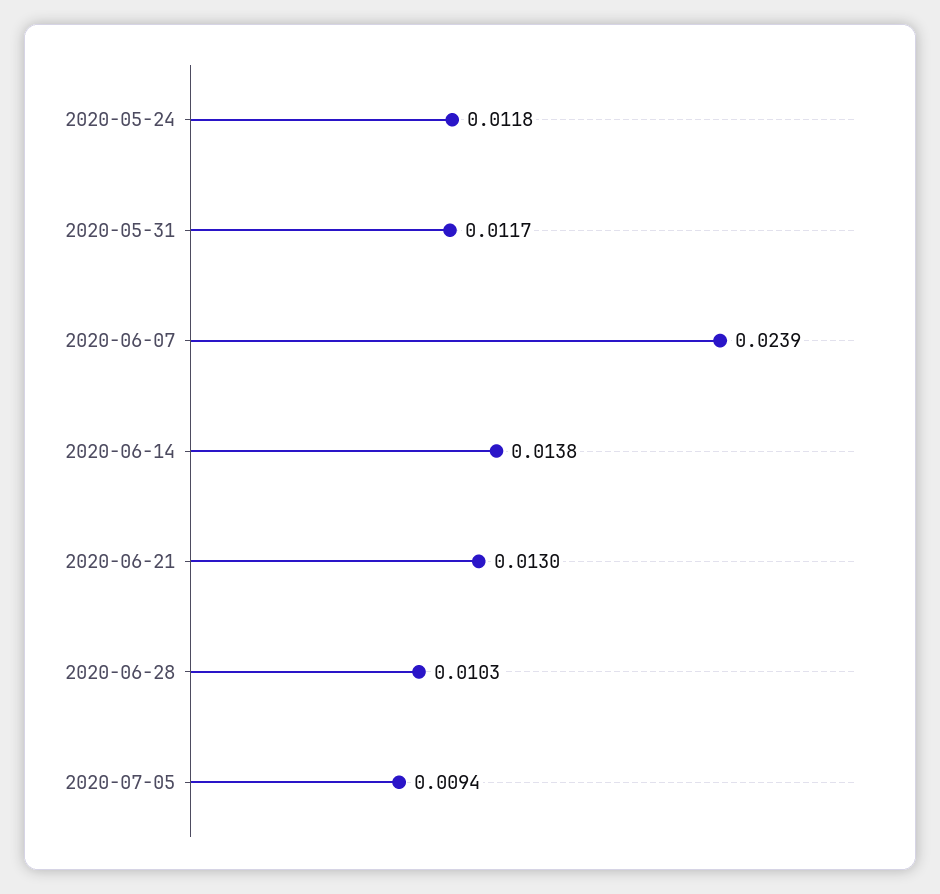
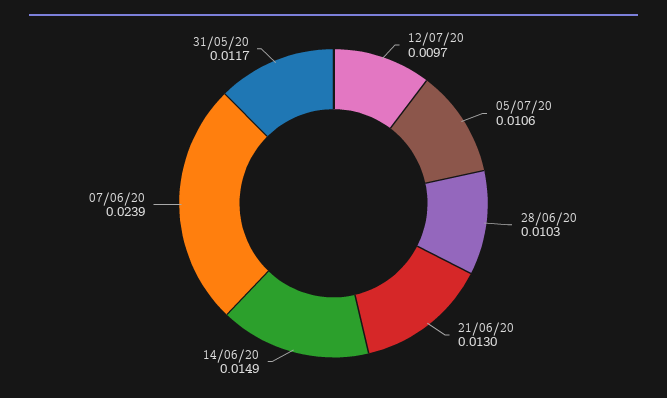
2020-05-24: 0.0118 -> none
2020-06-14: 0.0138 -> 0.0149
2020-07-05: 0.0094 -> 0.0106
12/07/20: none -> 0.0097

